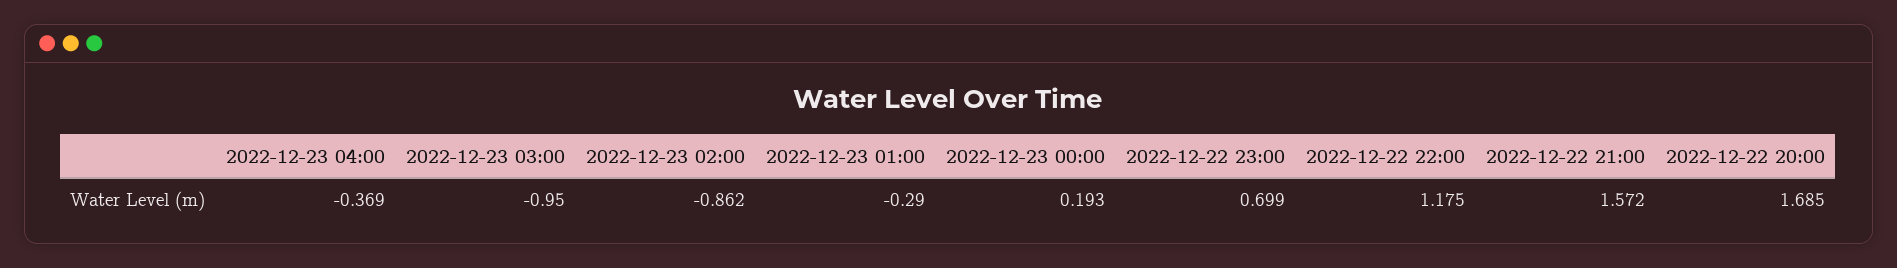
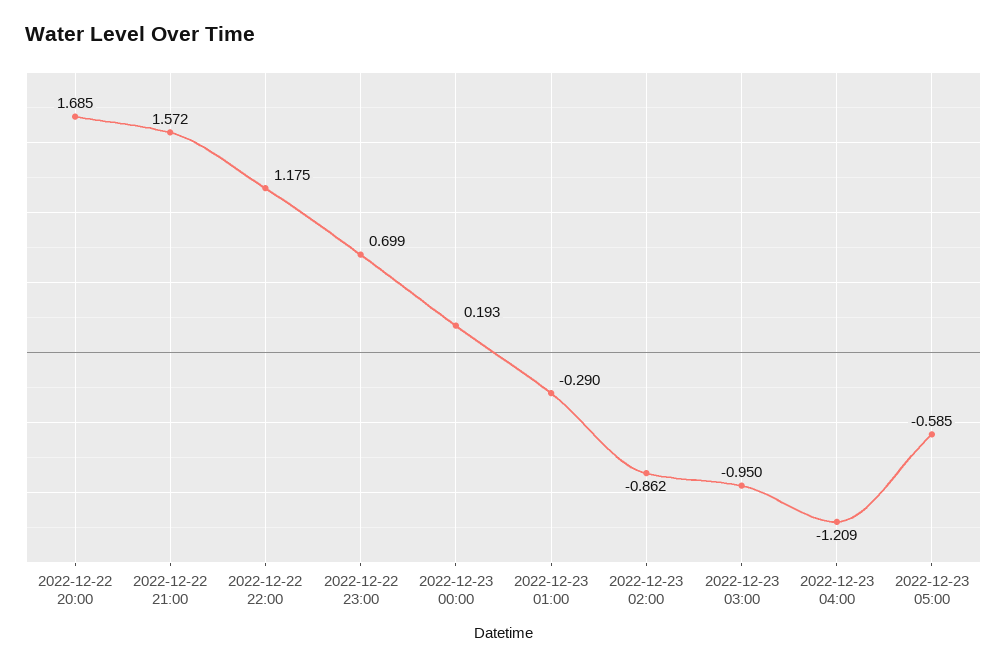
2022-12-23 04:00: -0.369 -> -1.209
2022-12-23 05:00: none -> -0.585

